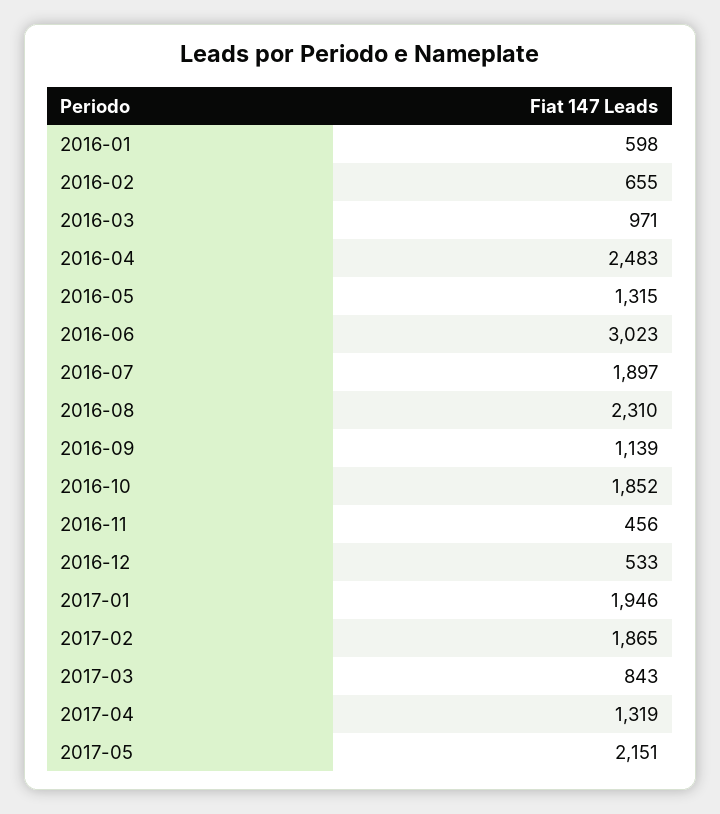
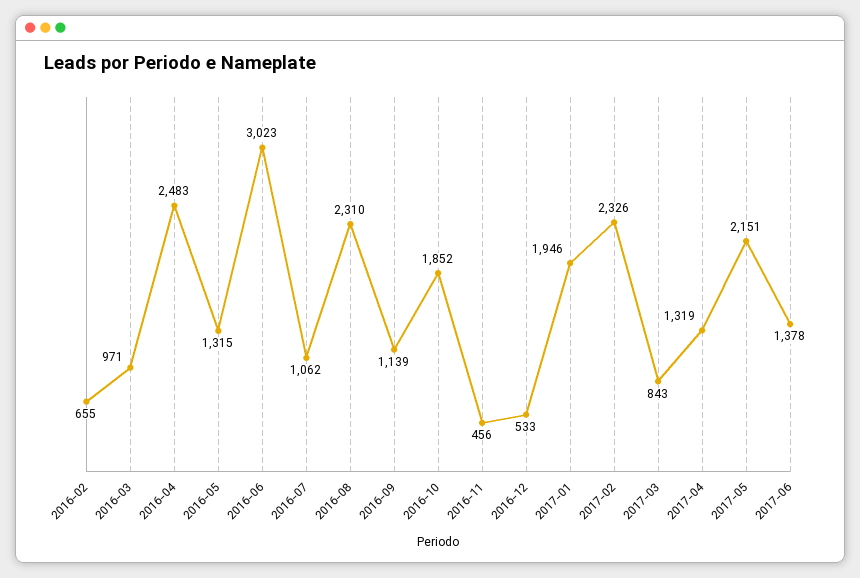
2016-01: 598 -> none
2016-07: 1897 -> 1062
2017-02: 1865 -> 2326
2017-06: none -> 1378

